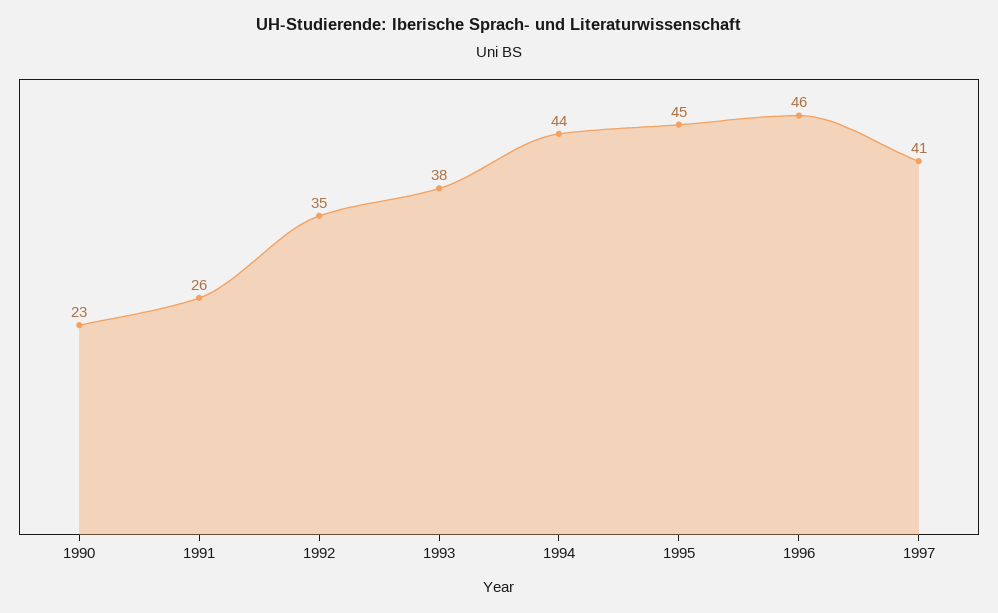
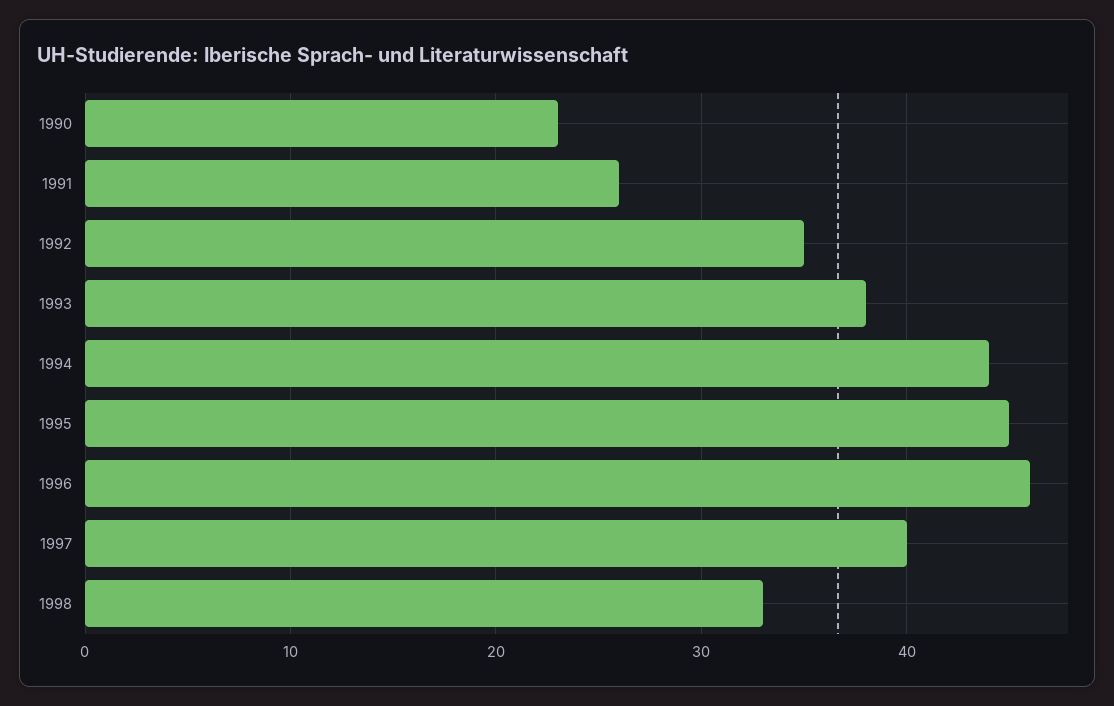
1997: 41 -> 40
1998: none -> 33

